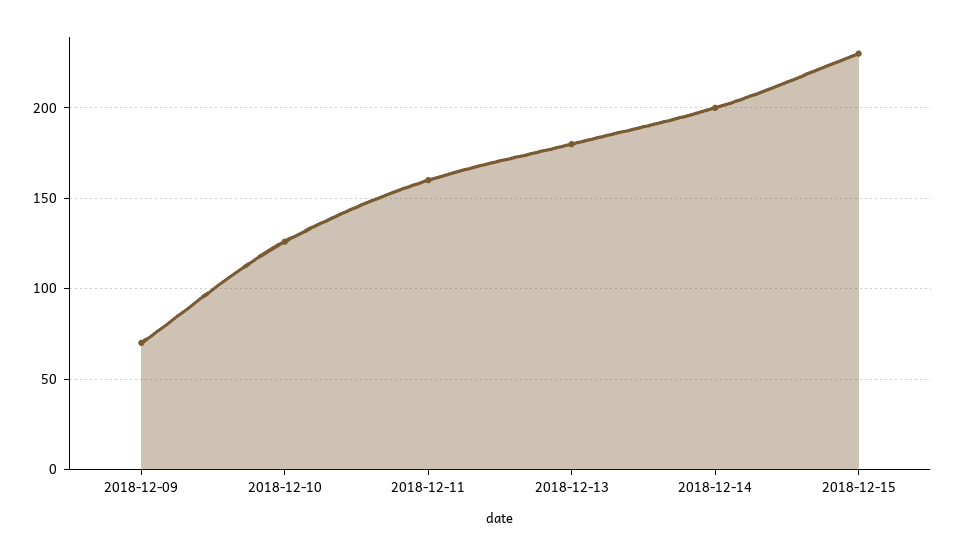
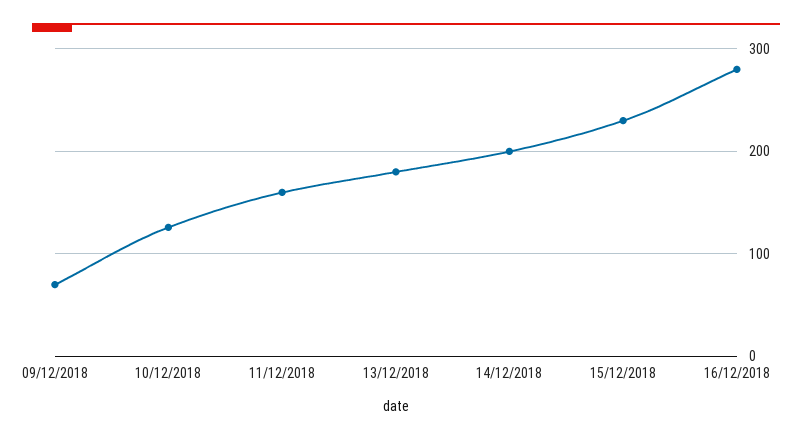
16/12/2018: none -> 280

